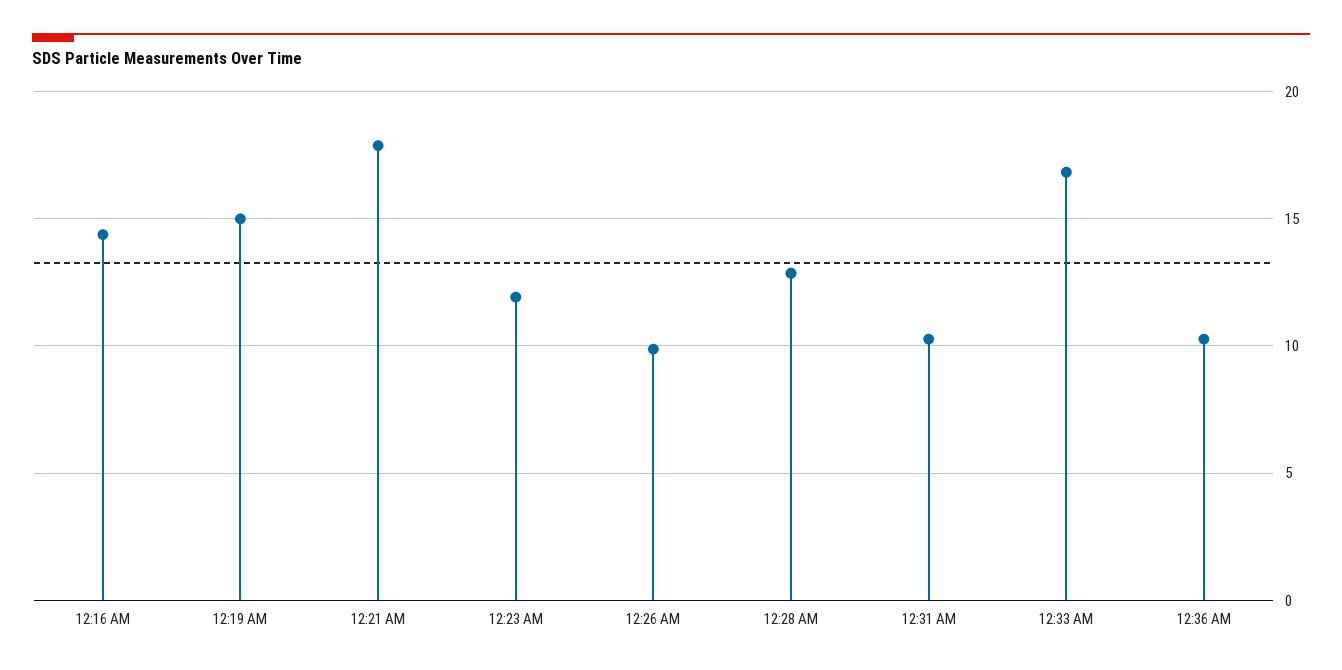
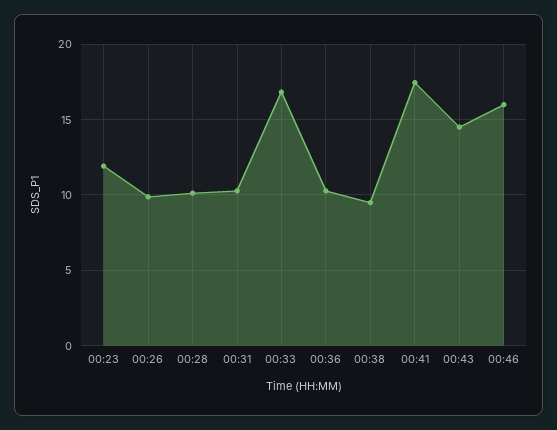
12:16 AM: 14.5 -> none
12:19 AM: 15 -> none
12:21 AM: 18 -> none
12:28 AM: 13 -> 10
00:38: none -> 9.5
00:41: none -> 17.5
00:43: none -> 14.5
00:46: none -> 16

